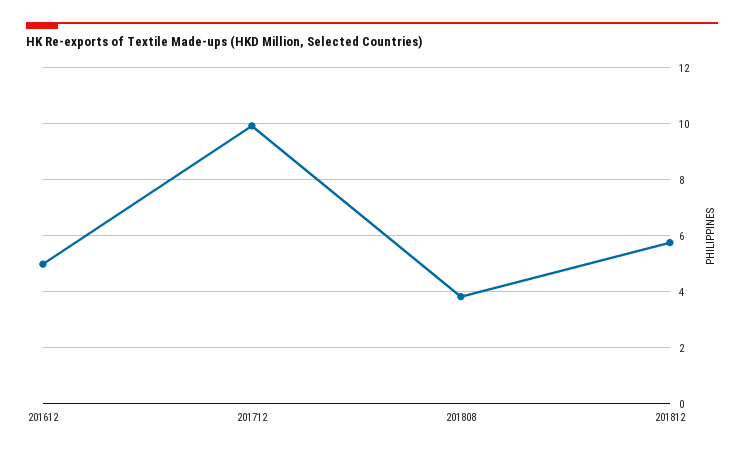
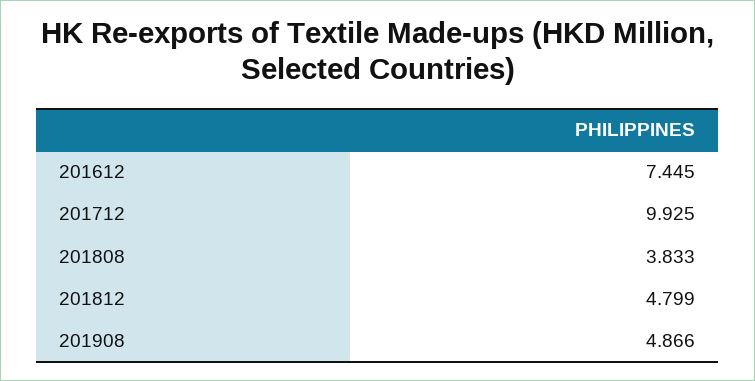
201612: 5 -> 7.445
201812: 5.75 -> 4.799
201908: none -> 4.866

